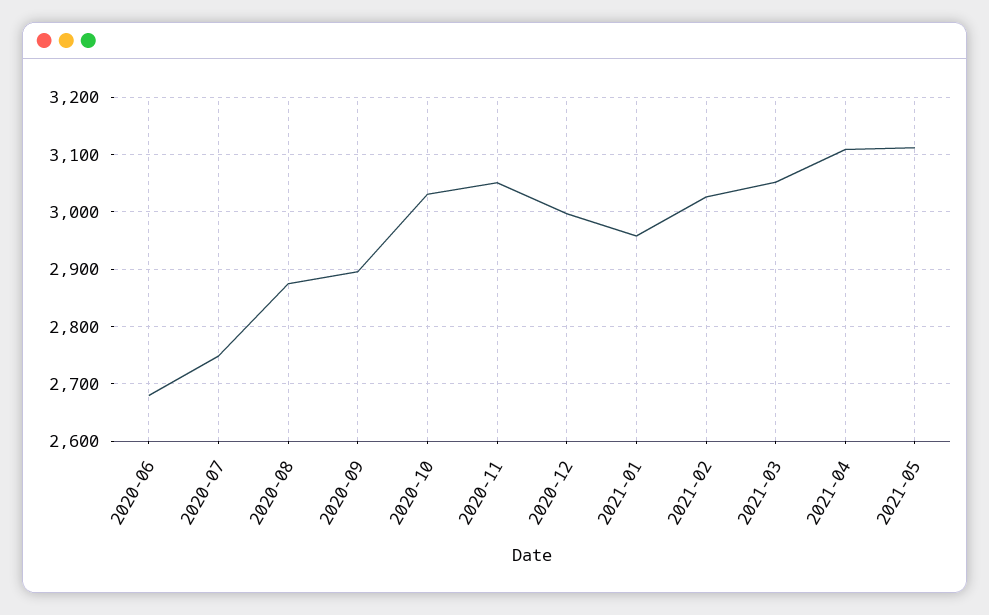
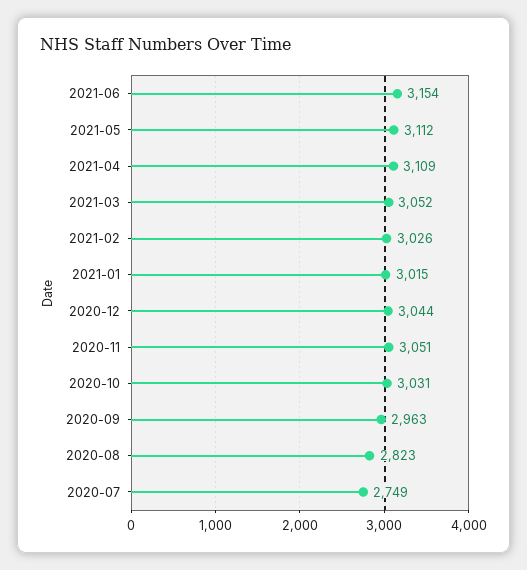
2020-06: 2680 -> none
2020-08: 2880 -> 2823
2020-09: 2900 -> 2963
2020-12: 3000 -> 3044
2021-01: 2960 -> 3015
2021-06: none -> 3154

